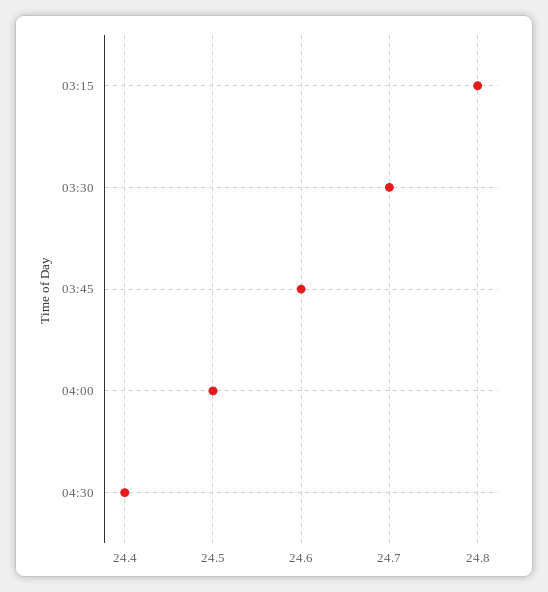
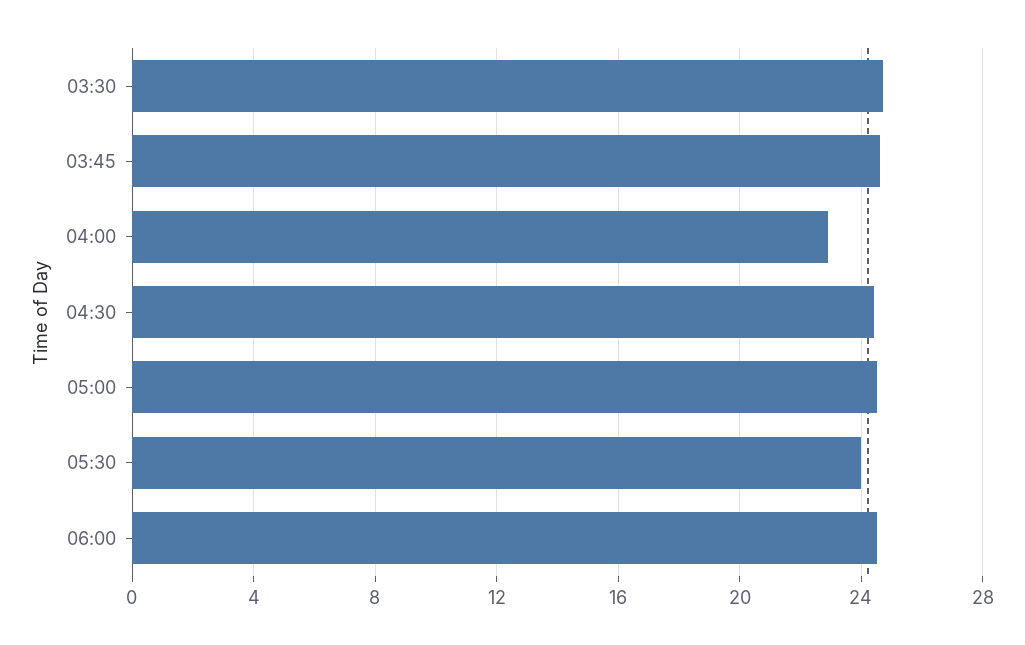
03:15: 24.8 -> none
04:00: 24.5 -> 23
05:00: none -> 24.5
05:30: none -> 24
06:00: none -> 24.5

